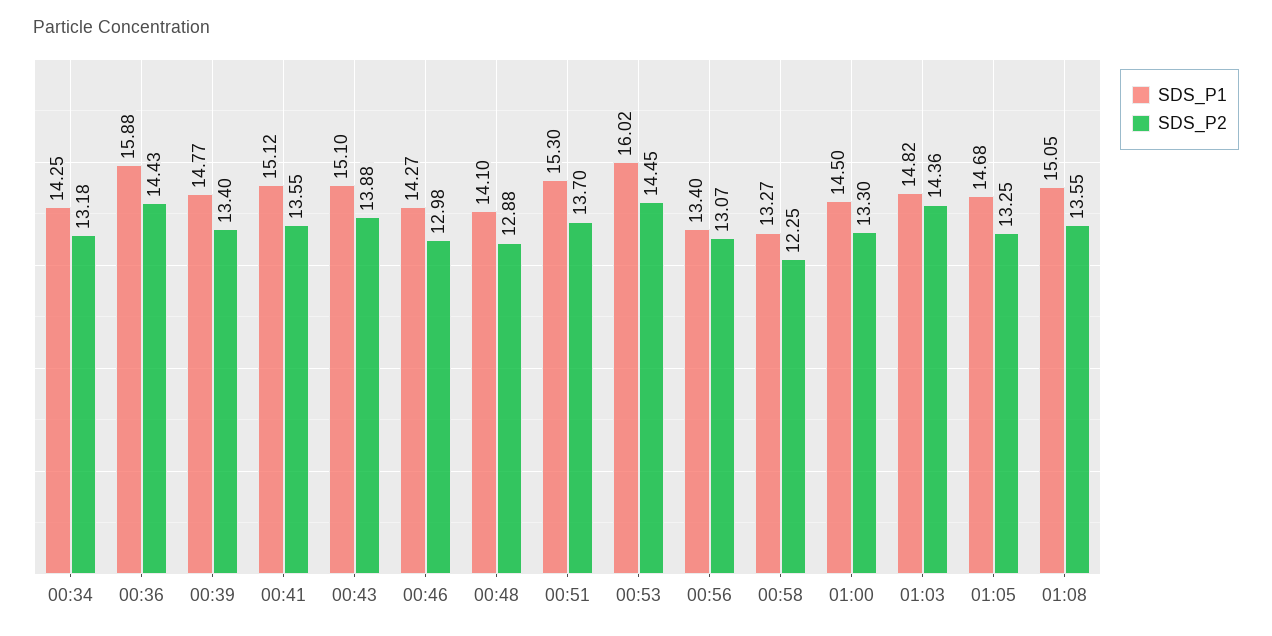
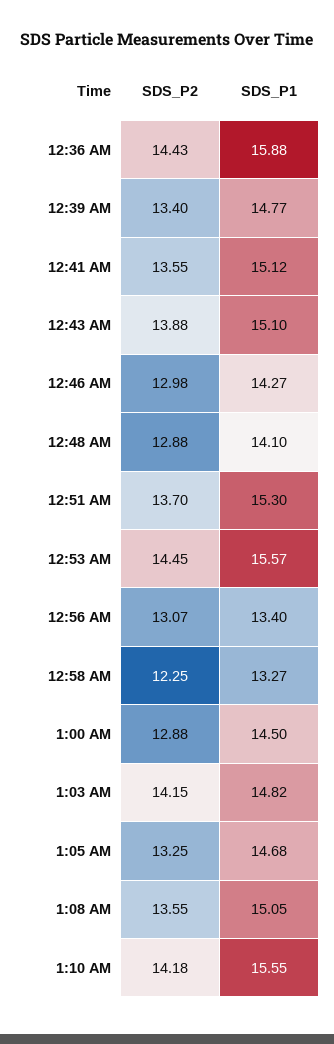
SDS_P1, 00:34: 14.25 -> none
SDS_P2, 00:34: 13.18 -> none
SDS_P1, 00:53: 16.02 -> 15.57
SDS_P2, 01:00: 13.3 -> 12.88
SDS_P2, 01:03: 14.36 -> 14.15
SDS_P2, 1:10 AM: none -> 14.18
SDS_P1, 1:10 AM: none -> 15.55

